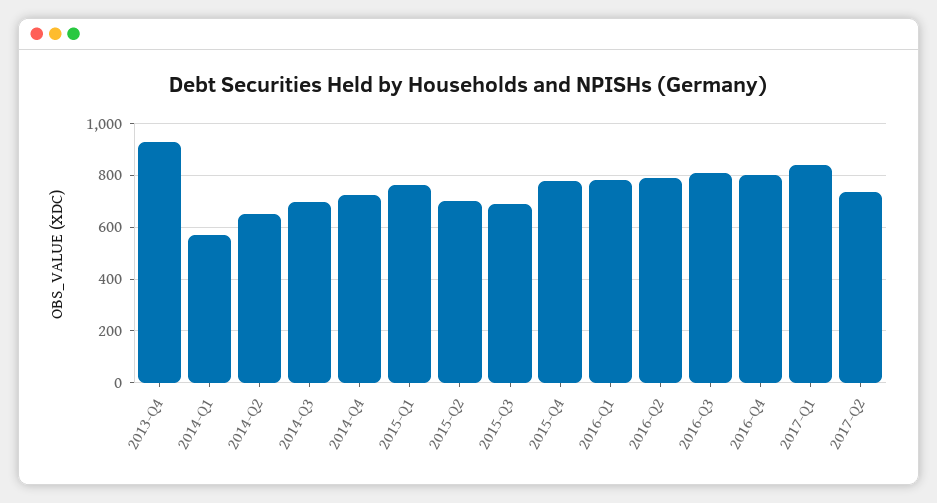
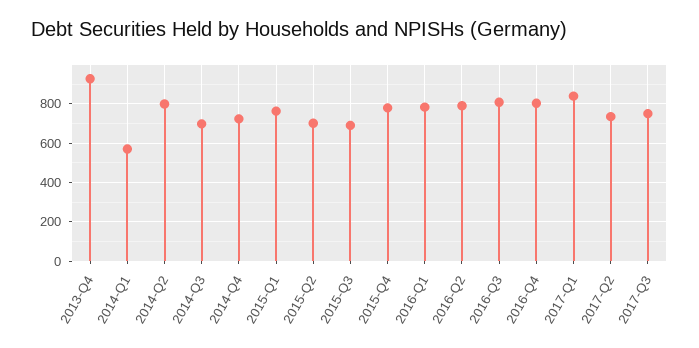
2014-Q2: 650 -> 800
2017-Q3: none -> 750

